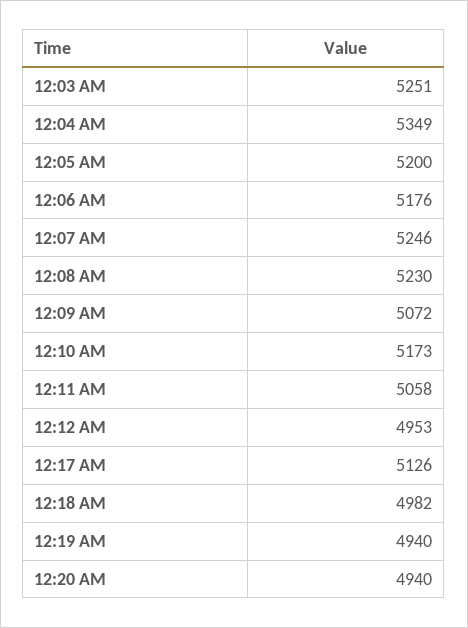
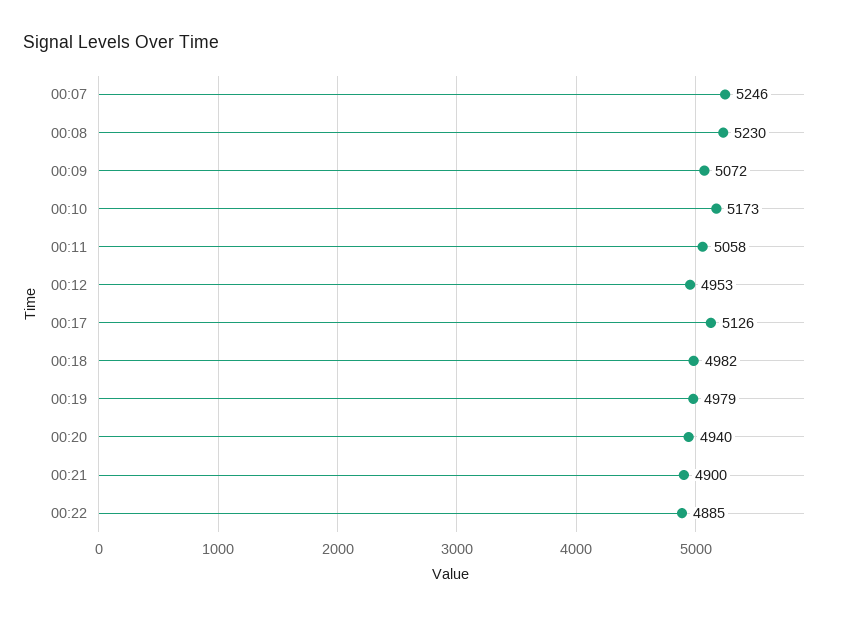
12:03 AM: 5251 -> none
12:04 AM: 5349 -> none
12:05 AM: 5200 -> none
12:06 AM: 5176 -> none
12:19 AM: 4940 -> 4979
00:21: none -> 4900
00:22: none -> 4885

